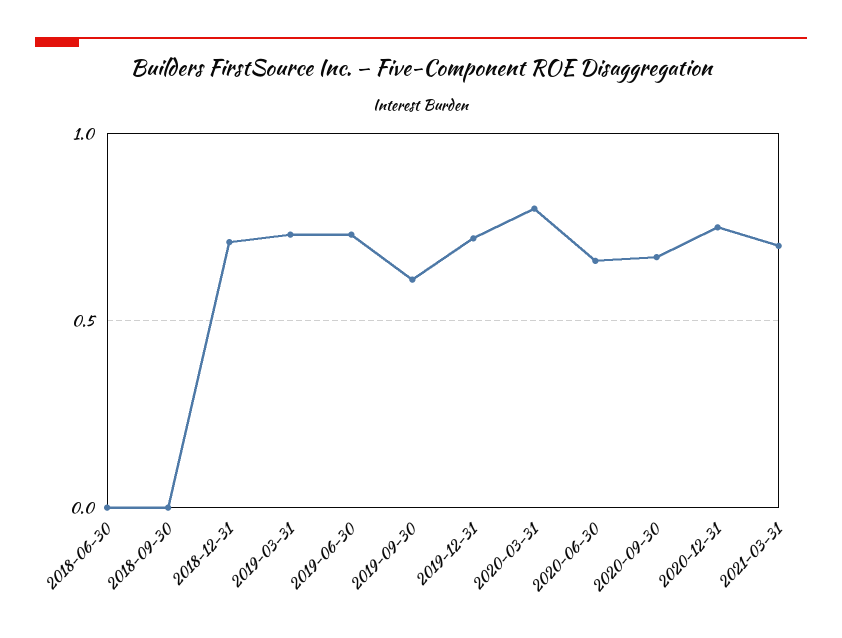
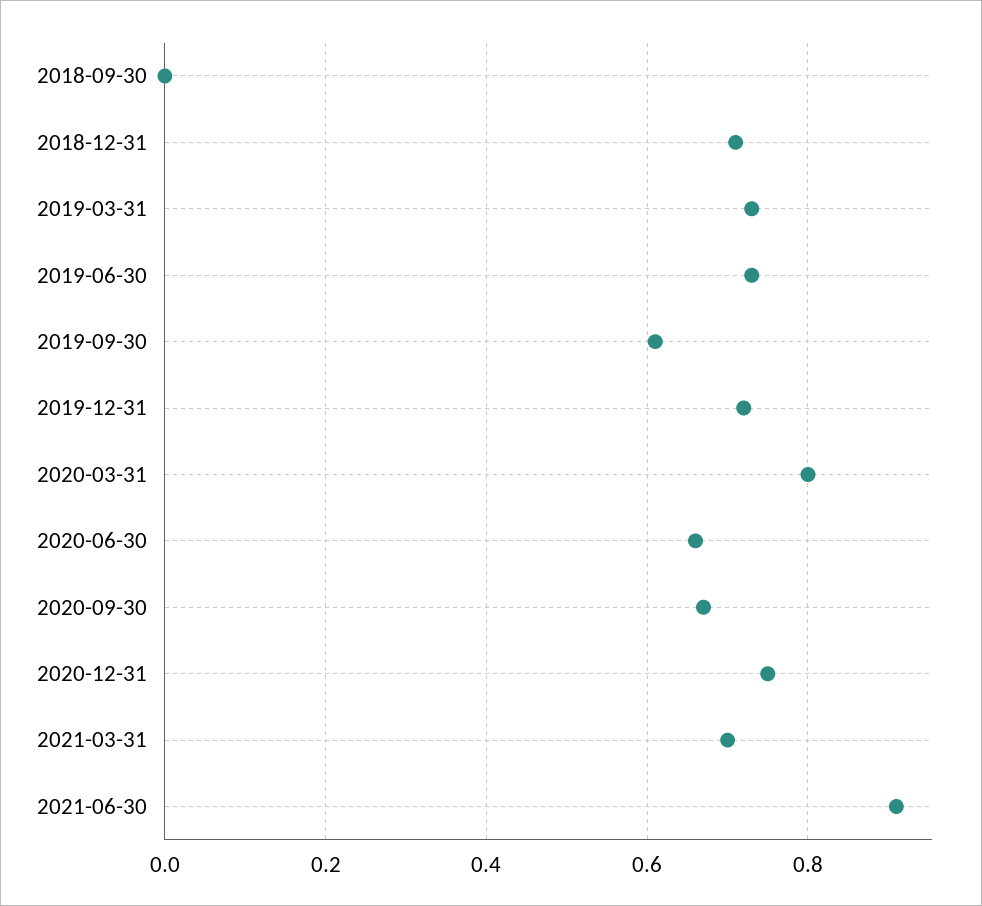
2018-06-30: 0 -> none
2021-06-30: none -> 0.9

